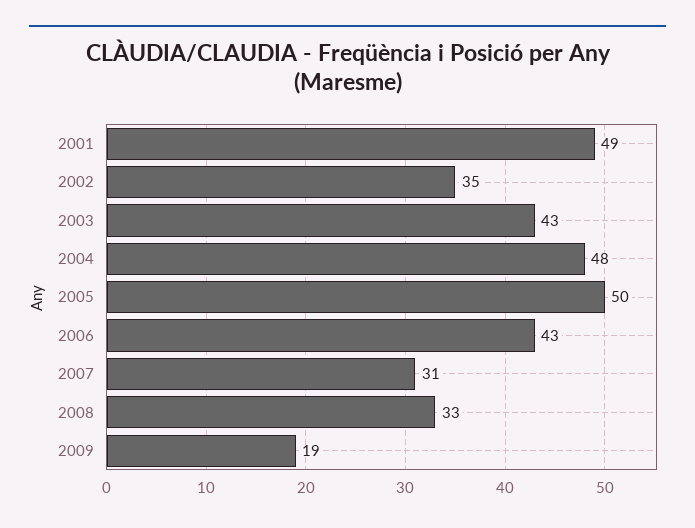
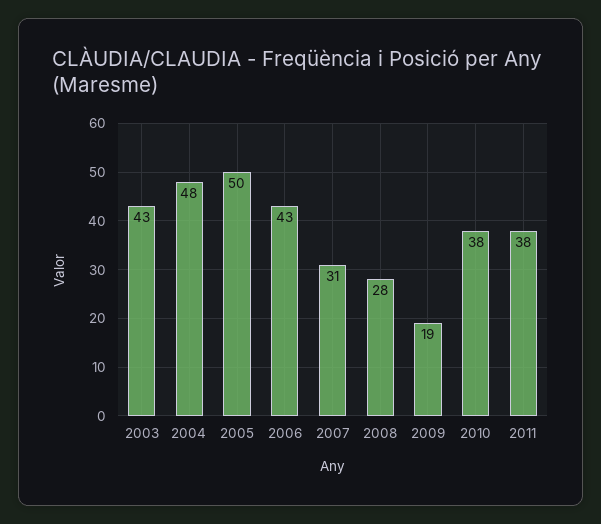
2001: 49 -> none
2002: 35 -> none
2008: 33 -> 28
2010: none -> 38
2011: none -> 38

